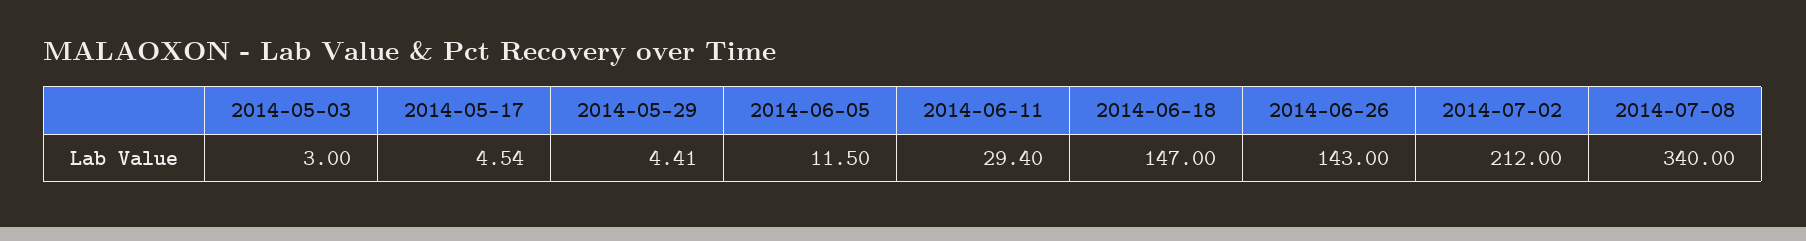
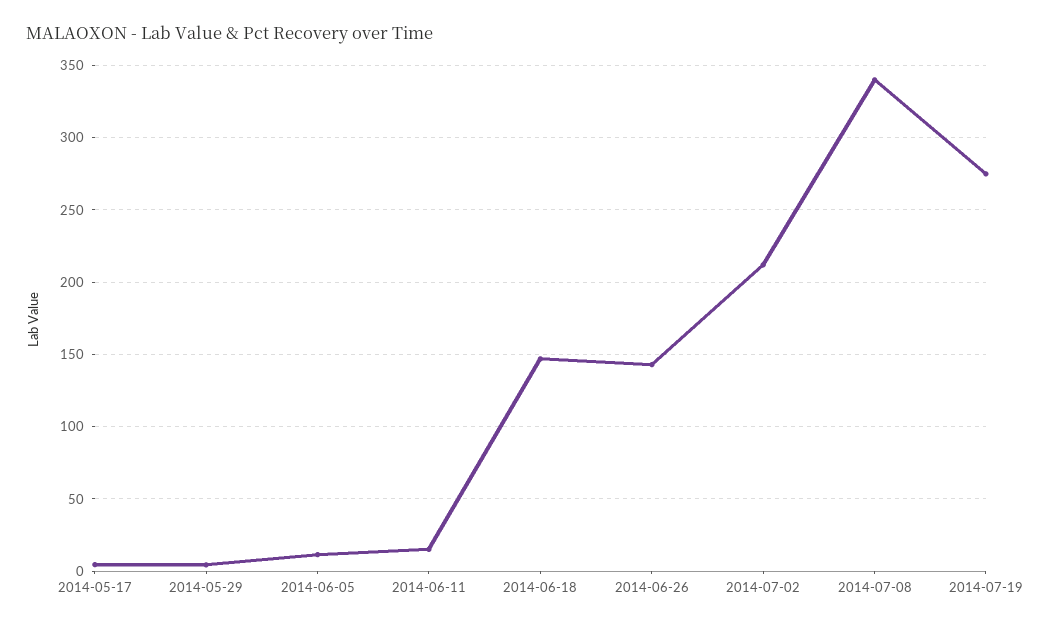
2014-05-03: 3 -> none
2014-06-11: 29.4 -> 15
2014-07-19: none -> 275

